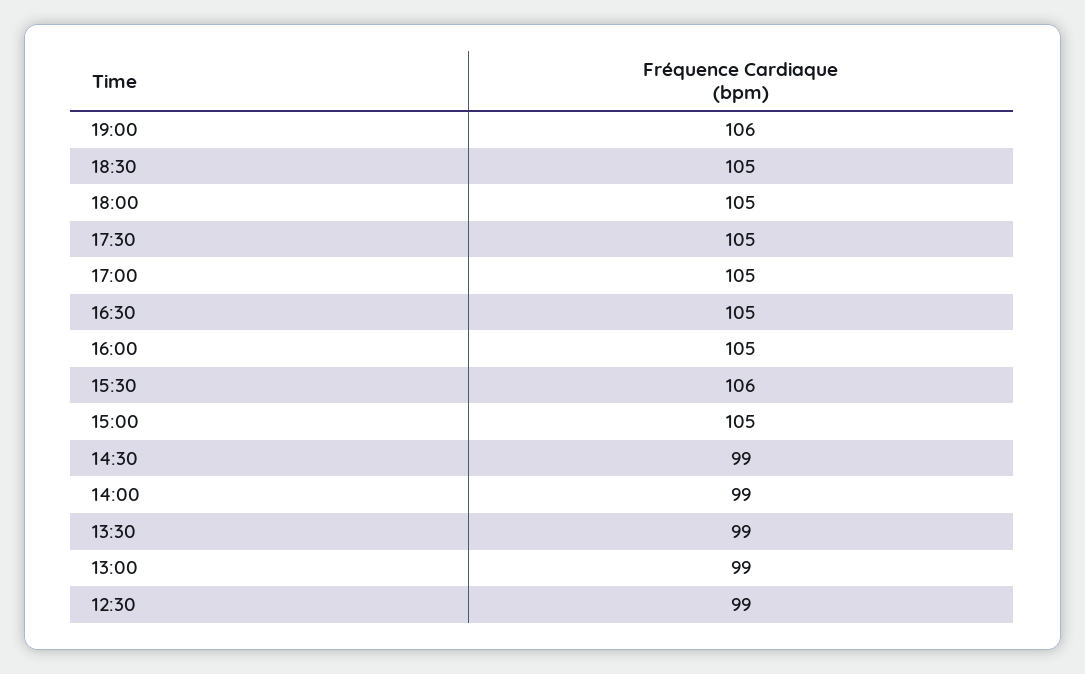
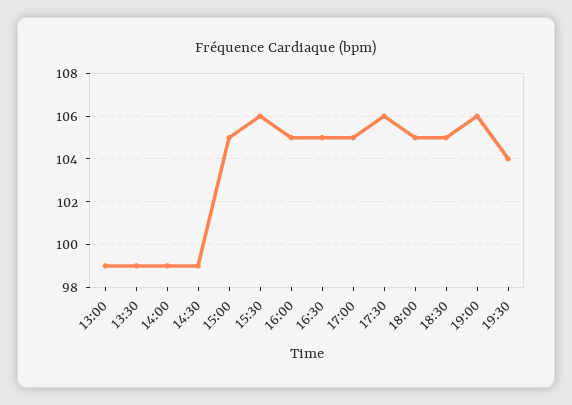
17:30: 105 -> 106
12:30: 99 -> none
19:30: none -> 104

